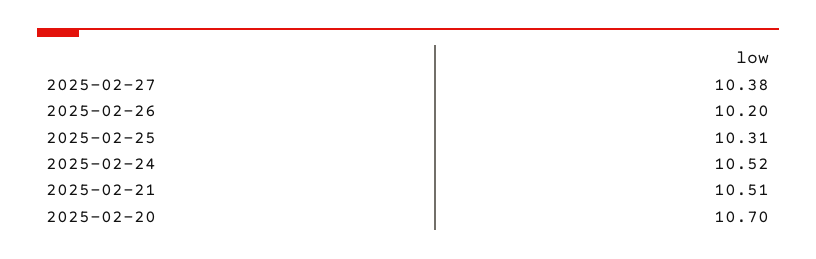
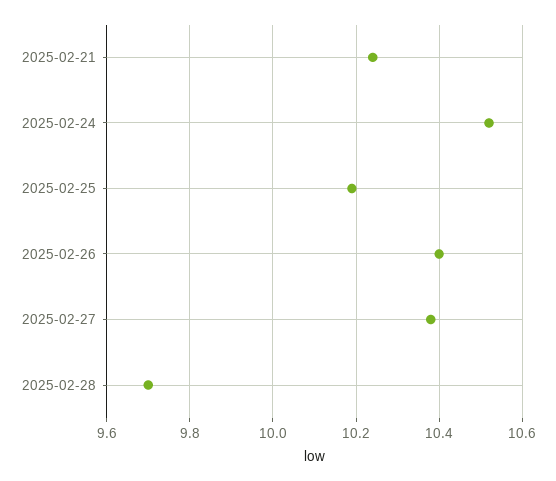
2025-02-26: 10.2 -> 10.4
2025-02-25: 10.31 -> 10.2
2025-02-21: 10.51 -> 10.25
2025-02-20: 10.7 -> none
2025-02-28: none -> 9.7

